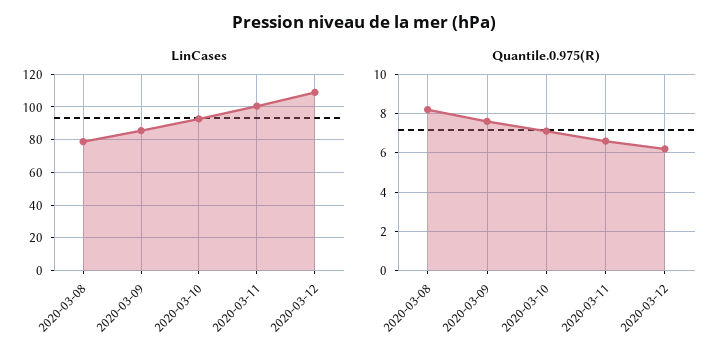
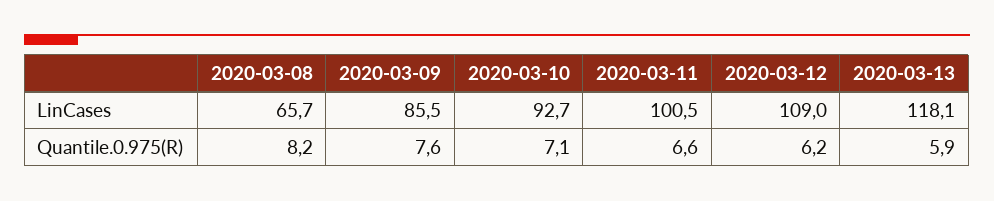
LinCases, 2020-03-08: 80 -> 65.7
LinCases, 2020-03-13: none -> 118.1
Quantile.0.975(R), 2020-03-13: none -> 5.9

